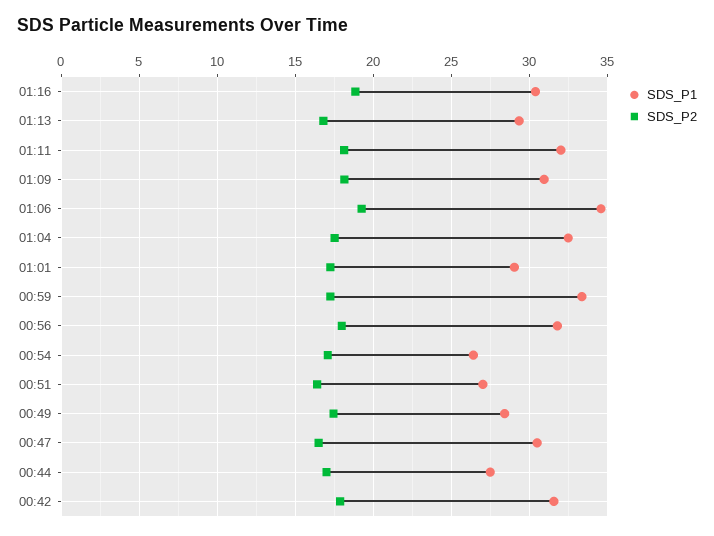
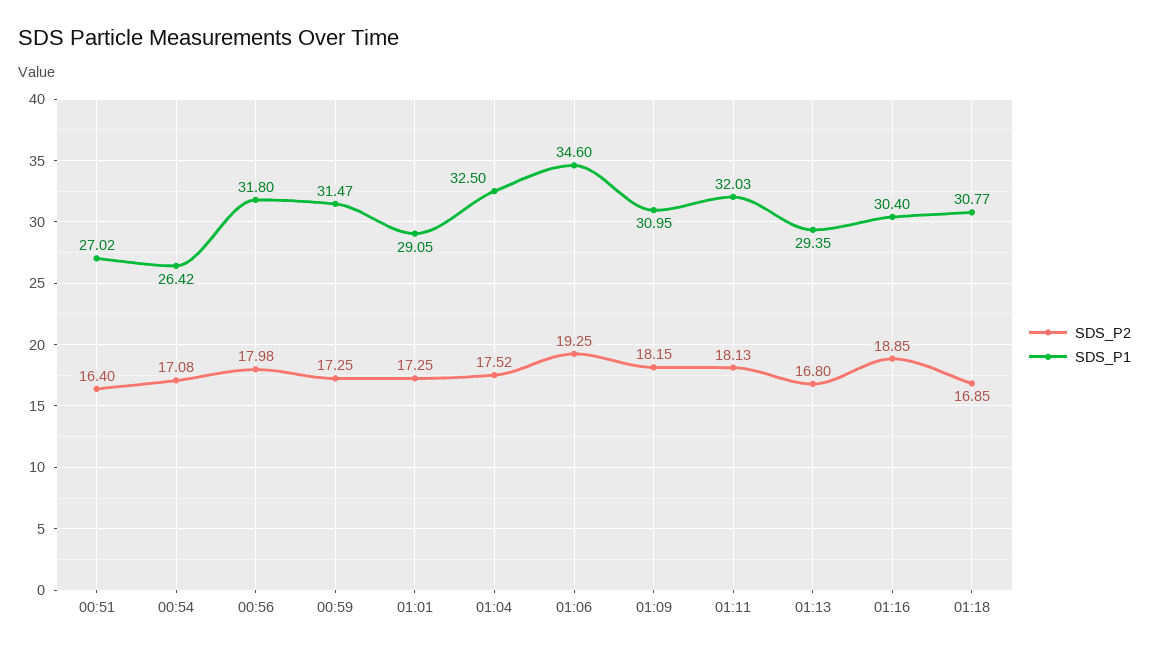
SDS_P1, 00:59: 33.5 -> 31.47
SDS_P1, 00:49: 28.5 -> none
SDS_P2, 00:49: 17.5 -> none
SDS_P1, 00:47: 30.5 -> none
SDS_P2, 00:47: 16.5 -> none
SDS_P1, 00:44: 27.5 -> none
SDS_P2, 00:44: 17 -> none
SDS_P1, 00:42: 31.5 -> none
SDS_P2, 00:42: 18 -> none
SDS_P2, 01:18: none -> 16.85
SDS_P1, 01:18: none -> 30.77

